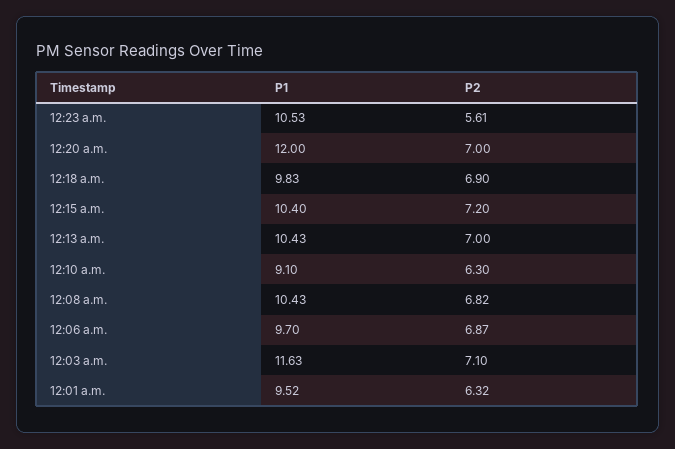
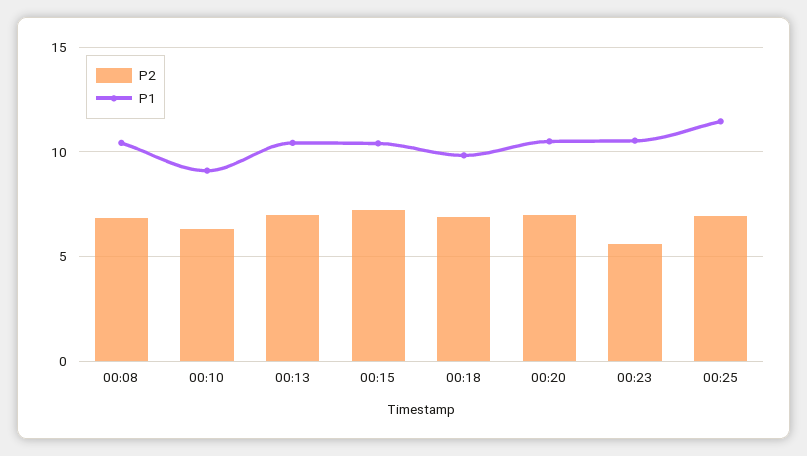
P1, 12:20 a.m.: 12 -> 10.5
P1, 12:06 a.m.: 9.7 -> none
P2, 12:06 a.m.: 6.87 -> none
P1, 12:03 a.m.: 11.63 -> none
P2, 12:03 a.m.: 7.1 -> none
P1, 12:01 a.m.: 9.52 -> none
P2, 12:01 a.m.: 6.32 -> none
P2, 00:25: none -> 7
P1, 00:25: none -> 11.5

